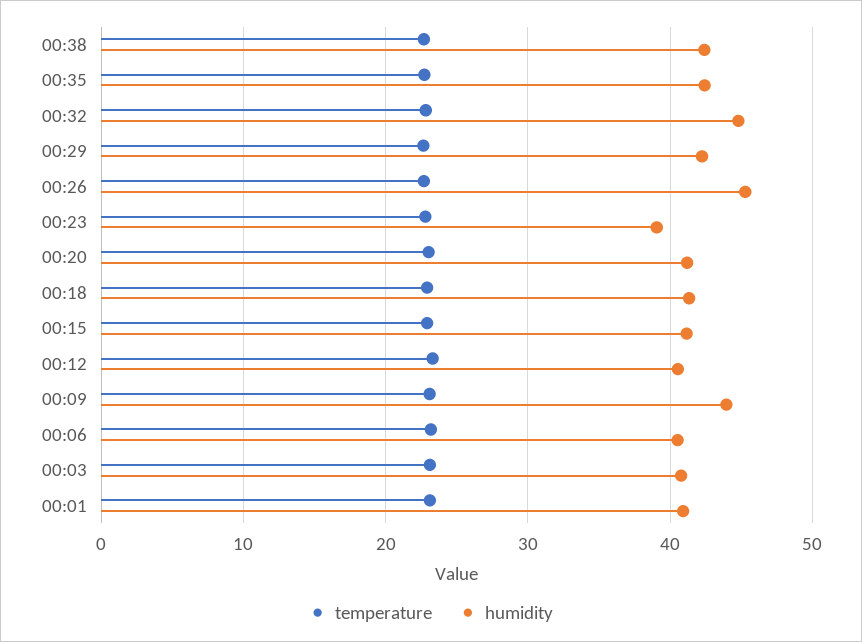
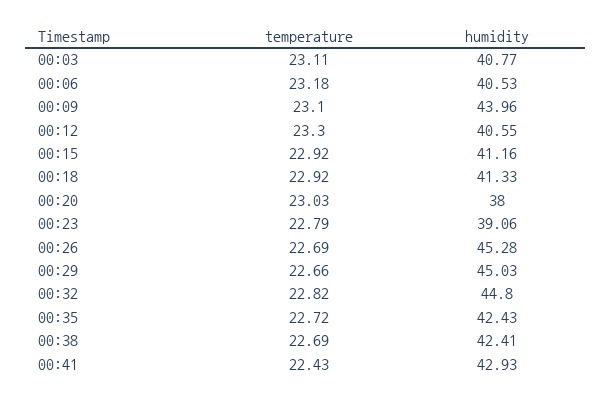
humidity, 00:29: 42 -> 45.03
humidity, 00:20: 41 -> 38
temperature, 00:01: 23 -> none
humidity, 00:01: 41 -> none
temperature, 00:41: none -> 22.43
humidity, 00:41: none -> 42.93

